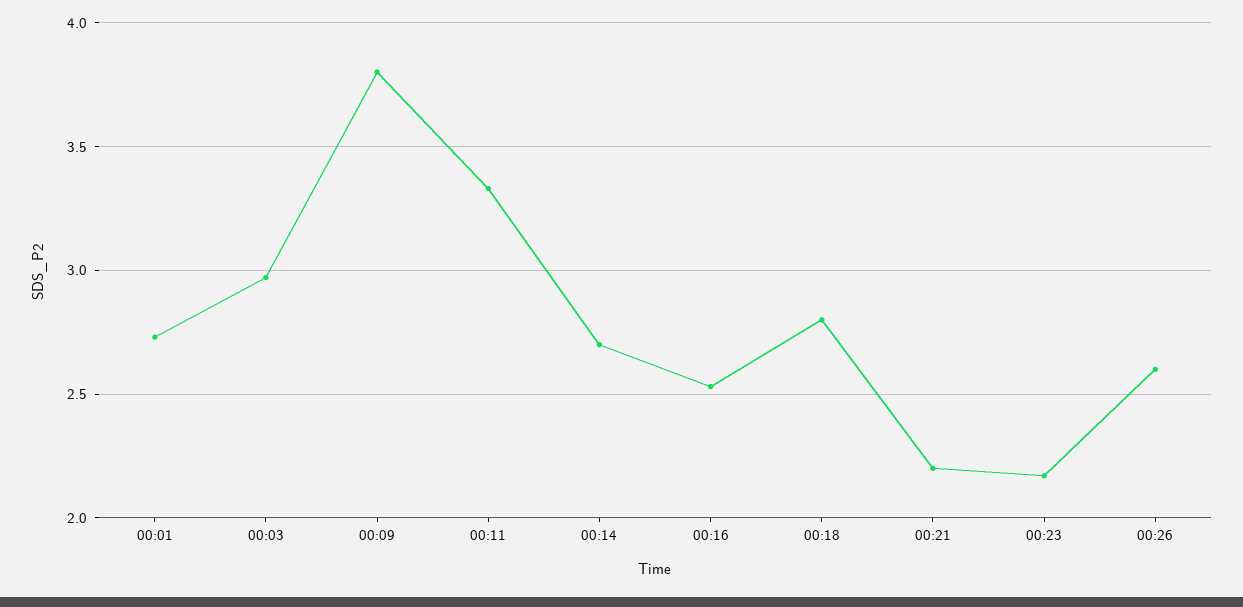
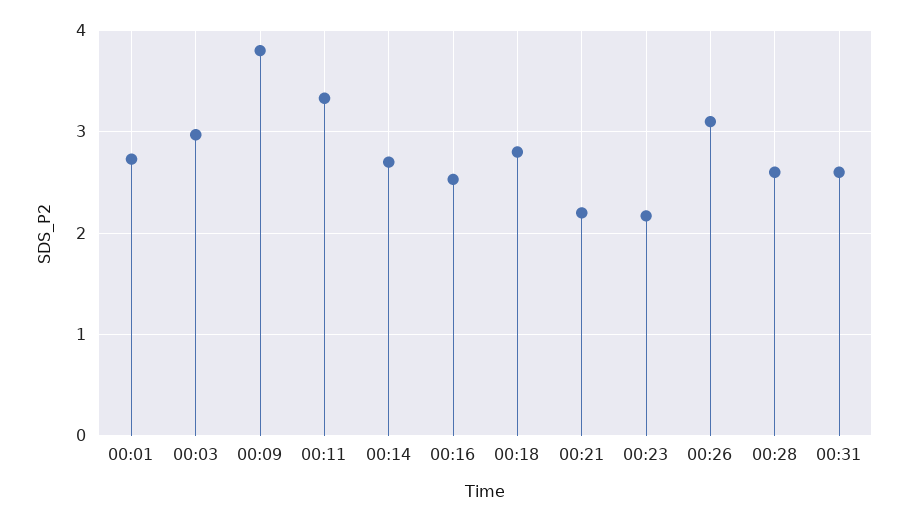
00:26: 2.6 -> 3.1
00:28: none -> 2.6
00:31: none -> 2.6

